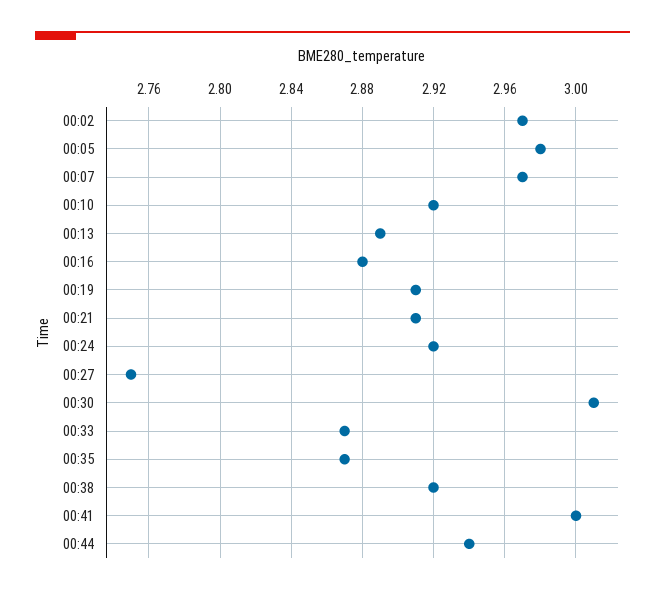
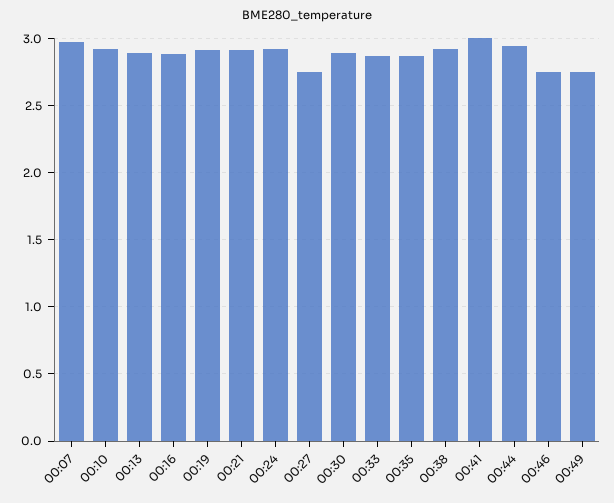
00:02: 2.97 -> none
00:05: 2.98 -> none
00:30: 3.01 -> 2.9
00:46: none -> 2.75
00:49: none -> 2.75

